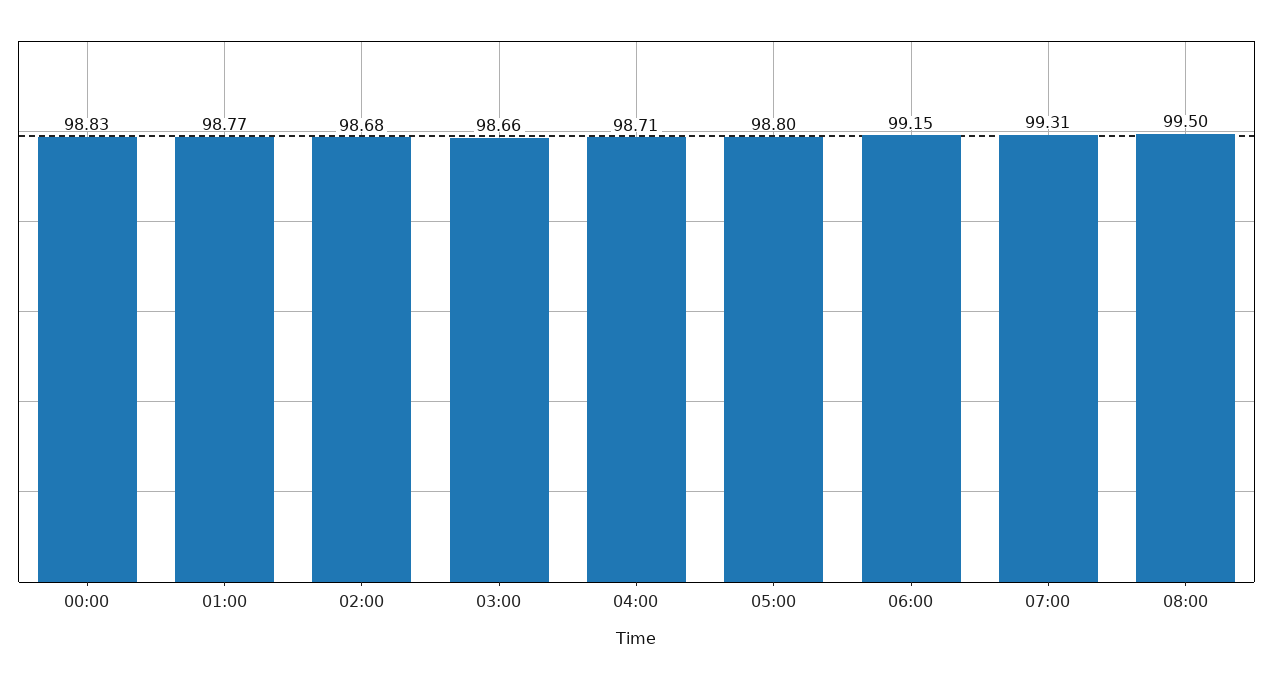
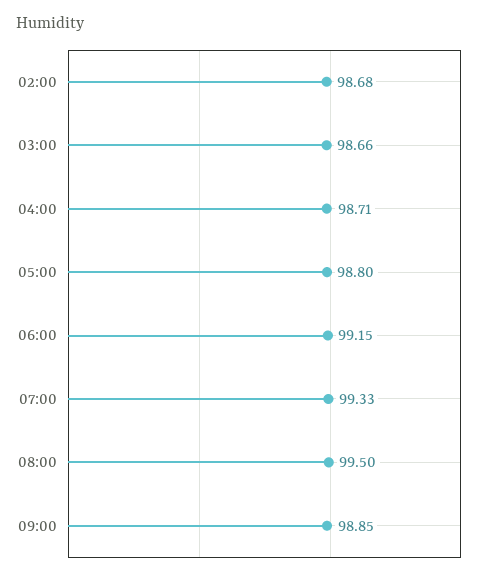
00:00: 98.83 -> none
01:00: 98.77 -> none
07:00: 99.31 -> 99.33
09:00: none -> 98.85

